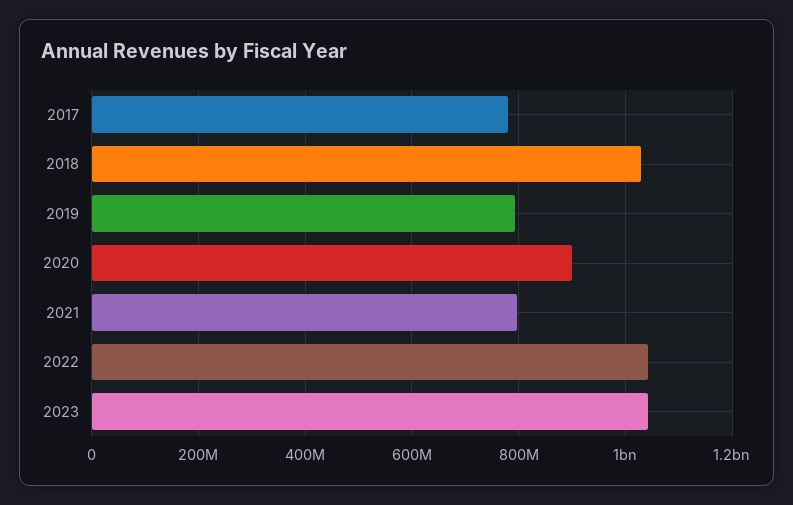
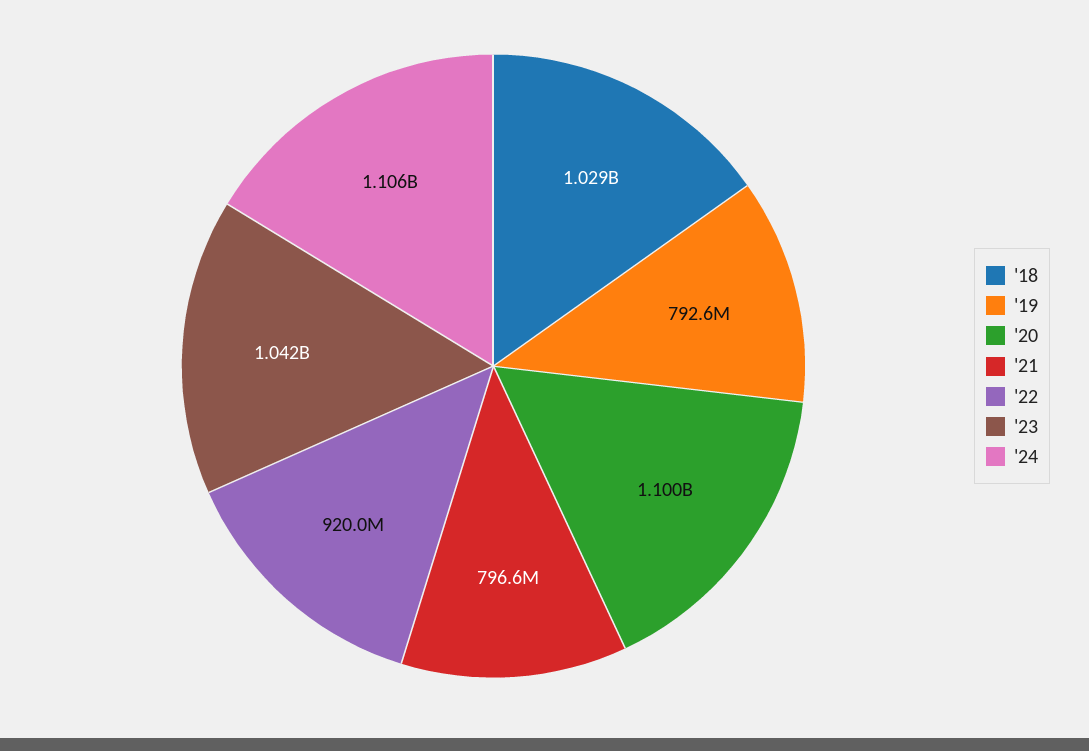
2017: 780000000 -> none
2020: 900000000 -> 1100000000
2022: 1040000000 -> 920000000
'24: none -> 1106000000

